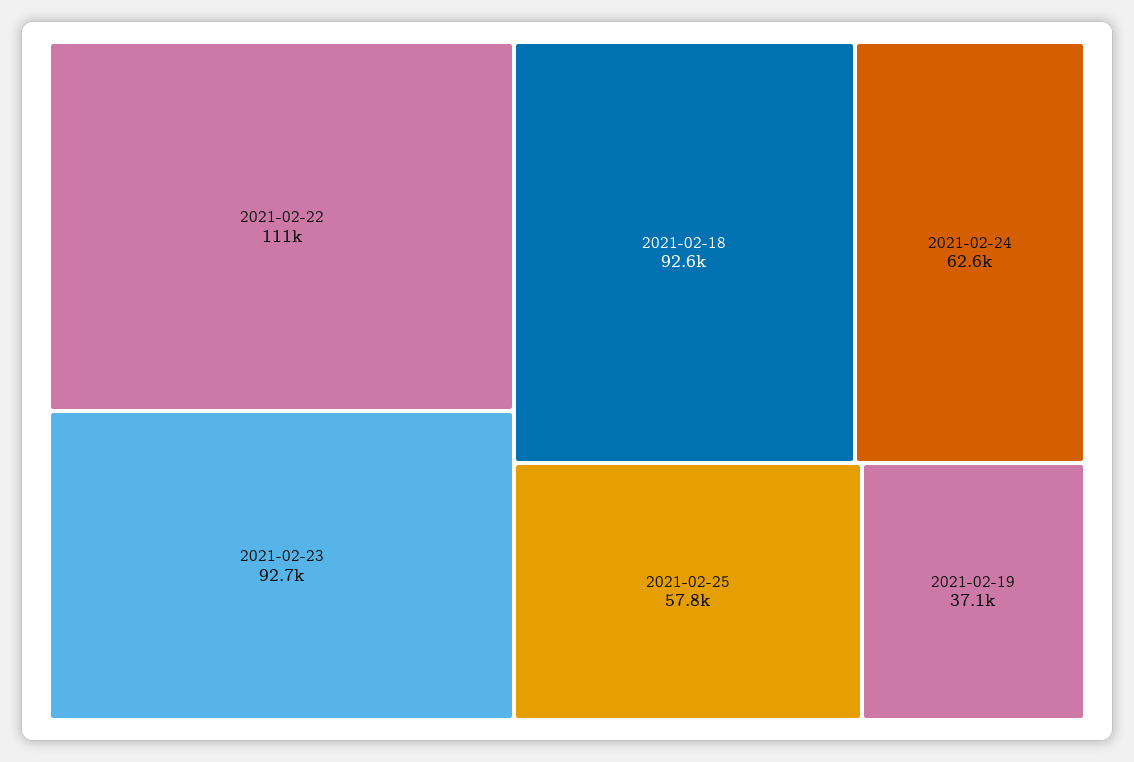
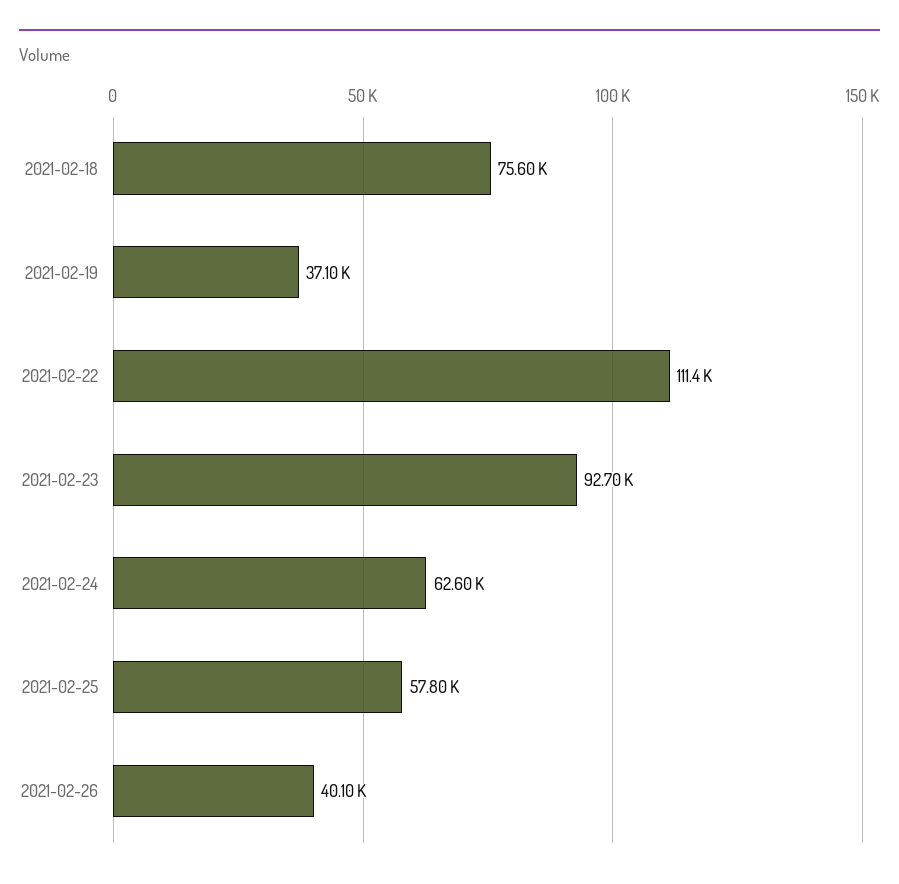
2021-02-18: 92600 -> 75600
2021-02-26: none -> 40100

